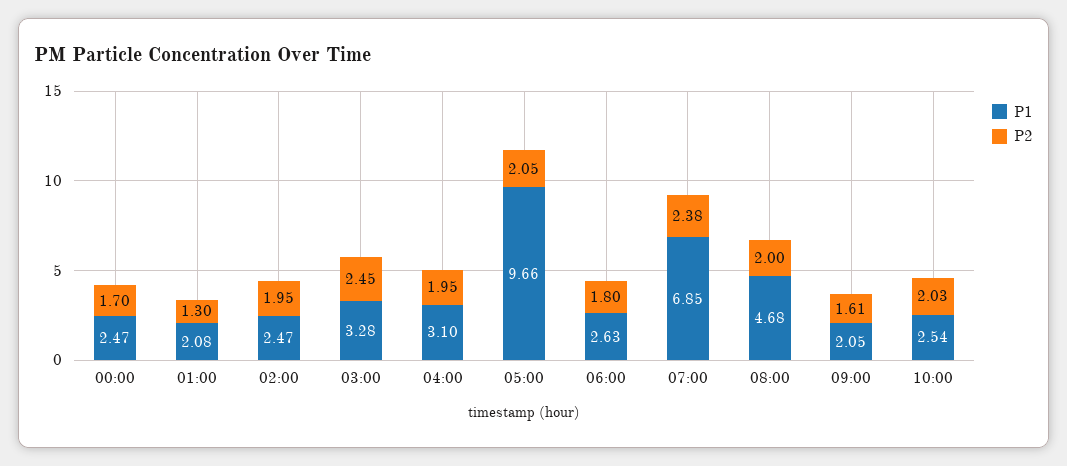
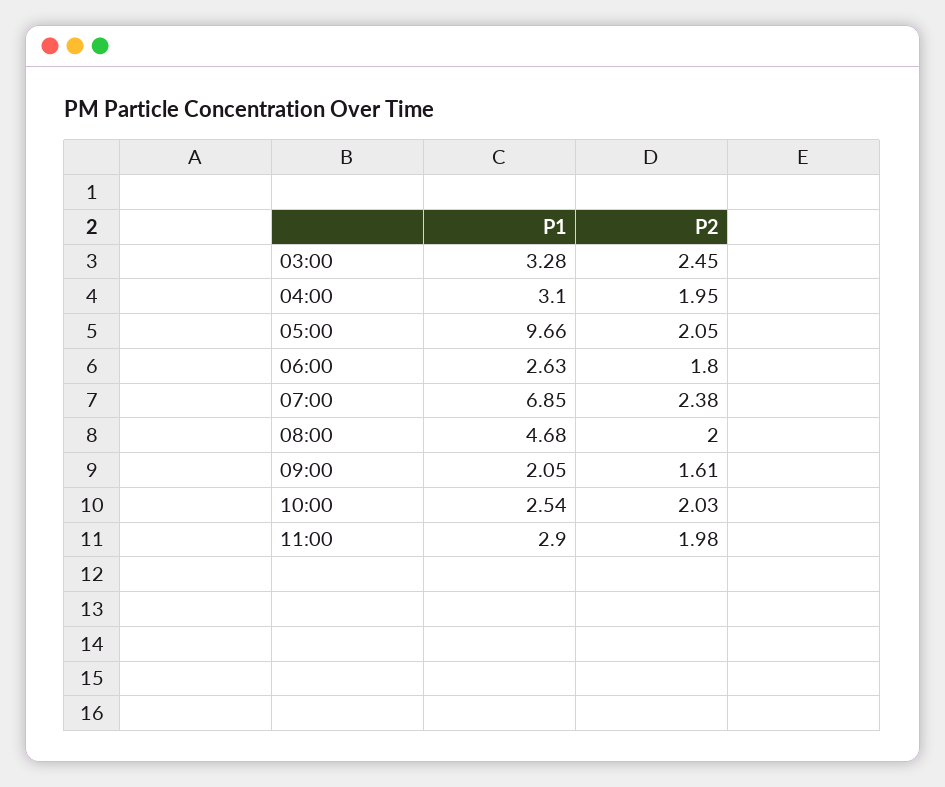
P1, 00:00: 2.47 -> none
P2, 00:00: 1.7 -> none
P1, 01:00: 2.08 -> none
P2, 01:00: 1.3 -> none
P1, 02:00: 2.47 -> none
P2, 02:00: 1.95 -> none
P1, 11:00: none -> 2.9
P2, 11:00: none -> 1.98

